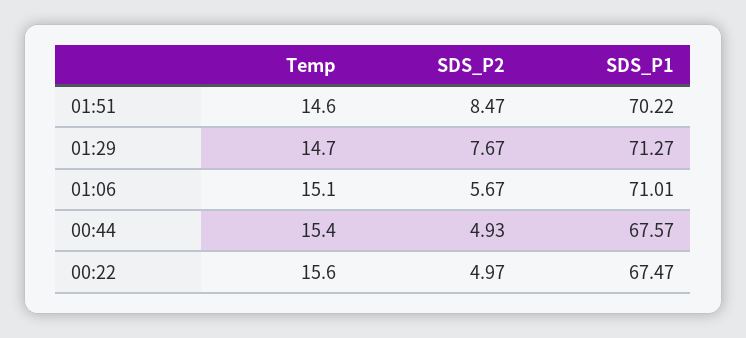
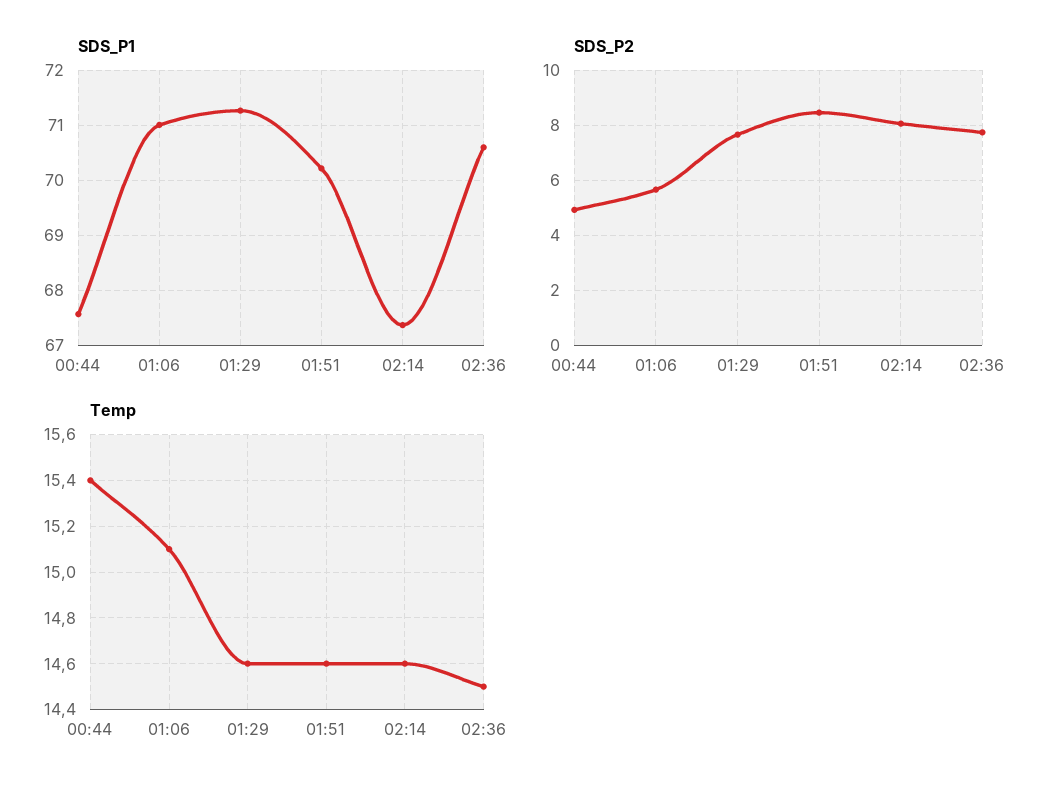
Temp, 01:29: 14.7 -> 14.6
Temp, 00:22: 15.6 -> none
SDS_P2, 00:22: 4.97 -> none
SDS_P1, 00:22: 67.47 -> none
SDS_P1, 02:14: none -> 67.4
SDS_P1, 02:36: none -> 70.6
SDS_P2, 02:14: none -> 8
SDS_P2, 02:36: none -> 7.75
Temp, 02:14: none -> 14.6
Temp, 02:36: none -> 14.5

